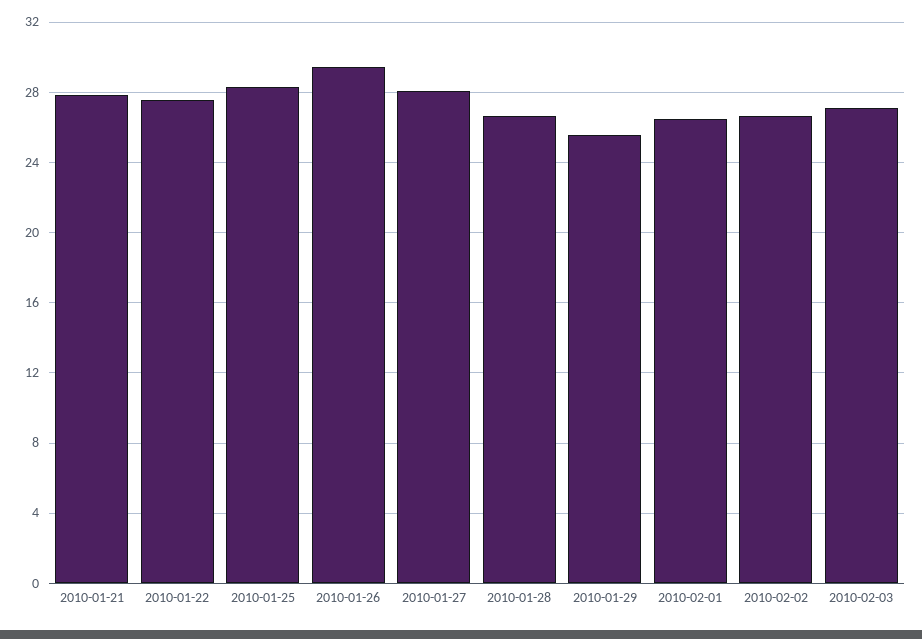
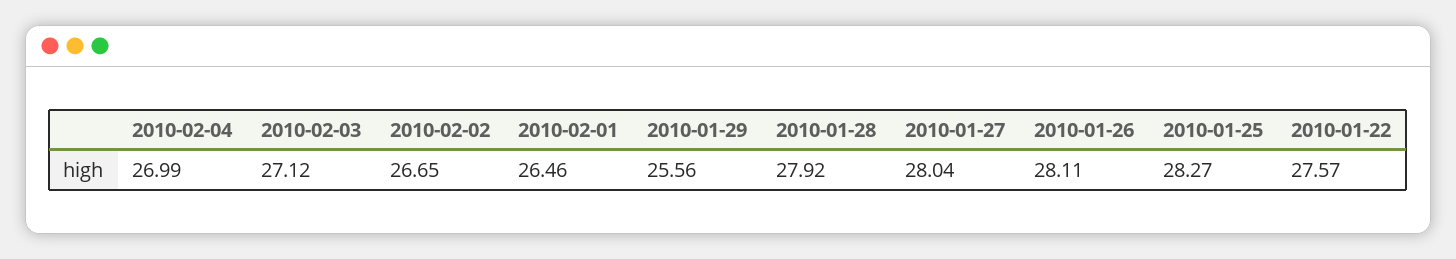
2010-01-21: 28 -> none
2010-01-26: 29.5 -> 28.11
2010-01-28: 26.5 -> 27.92
2010-02-04: none -> 26.99

